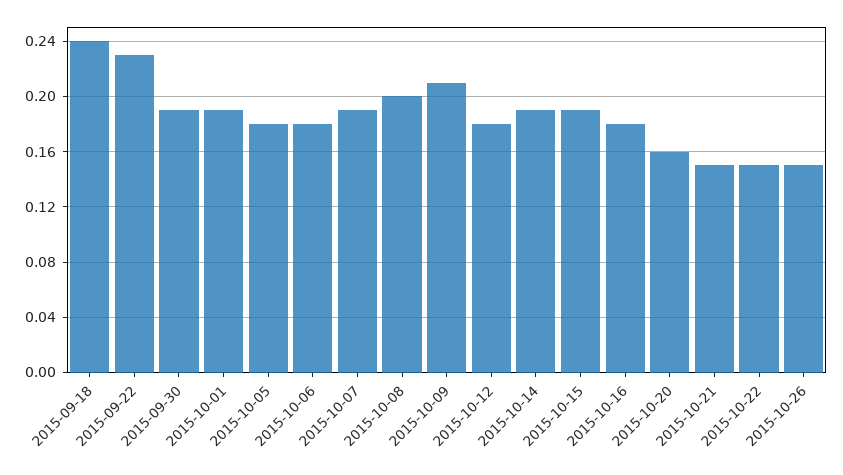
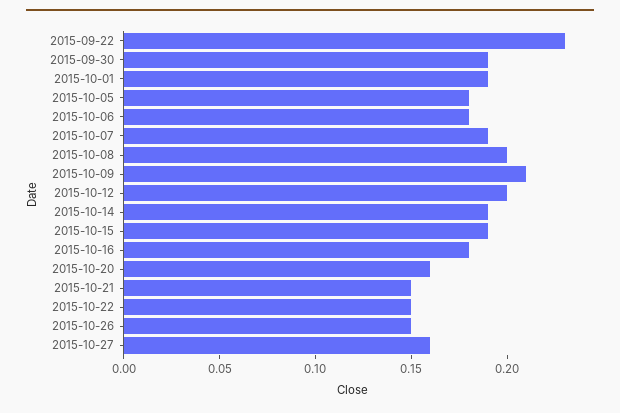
2015-09-18: 0.24 -> none
2015-10-12: 0.18 -> 0.2
2015-10-27: none -> 0.16

